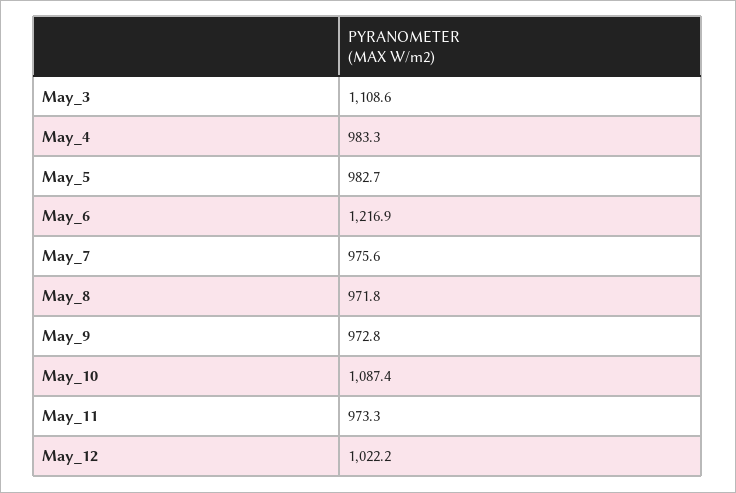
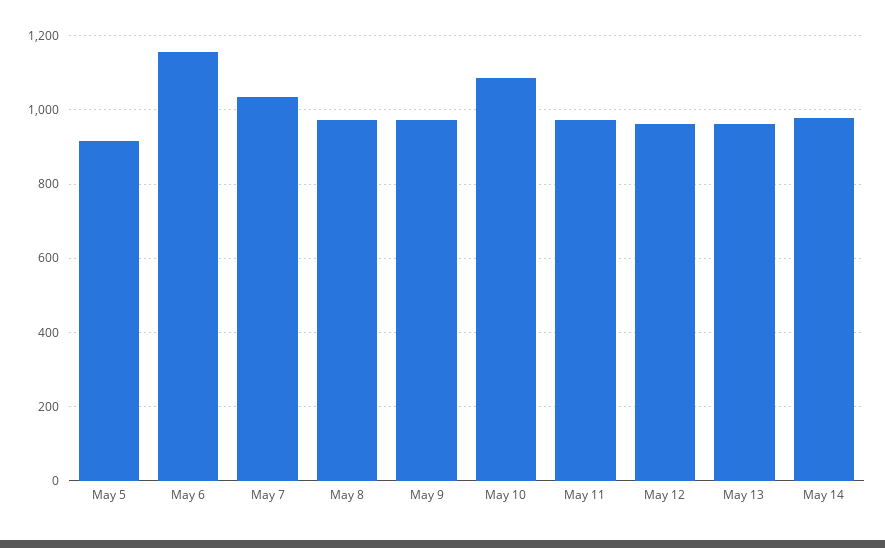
May_3: 1108.6 -> none
May_4: 983.3 -> none
May_5: 982.7 -> 920
May_6: 1216.9 -> 1160
May_7: 975.6 -> 1040
May_12: 1022.2 -> 960
May 13: none -> 960
May 14: none -> 980

